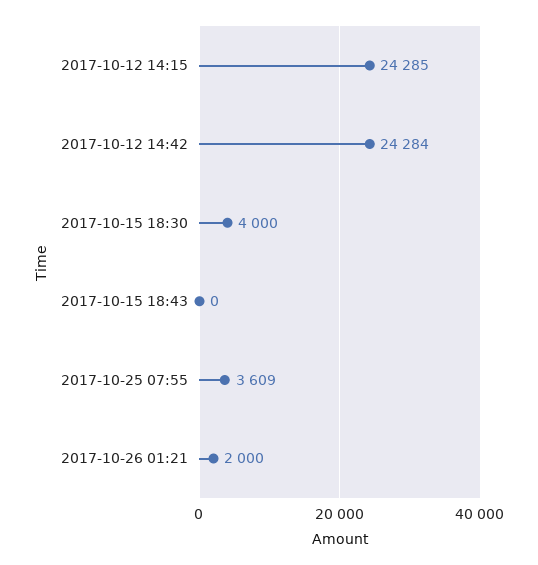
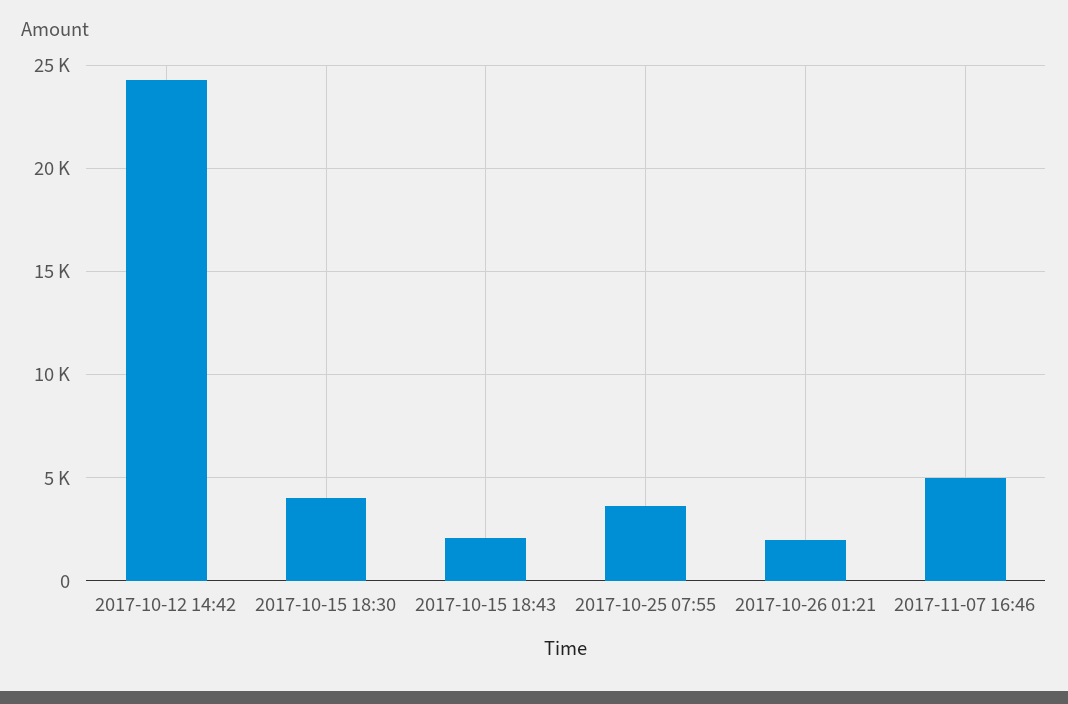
2017-10-12 14:15: 24285 -> none
2017-10-15 18:43: 0 -> 2000
2017-11-07 16:46: none -> 5000

